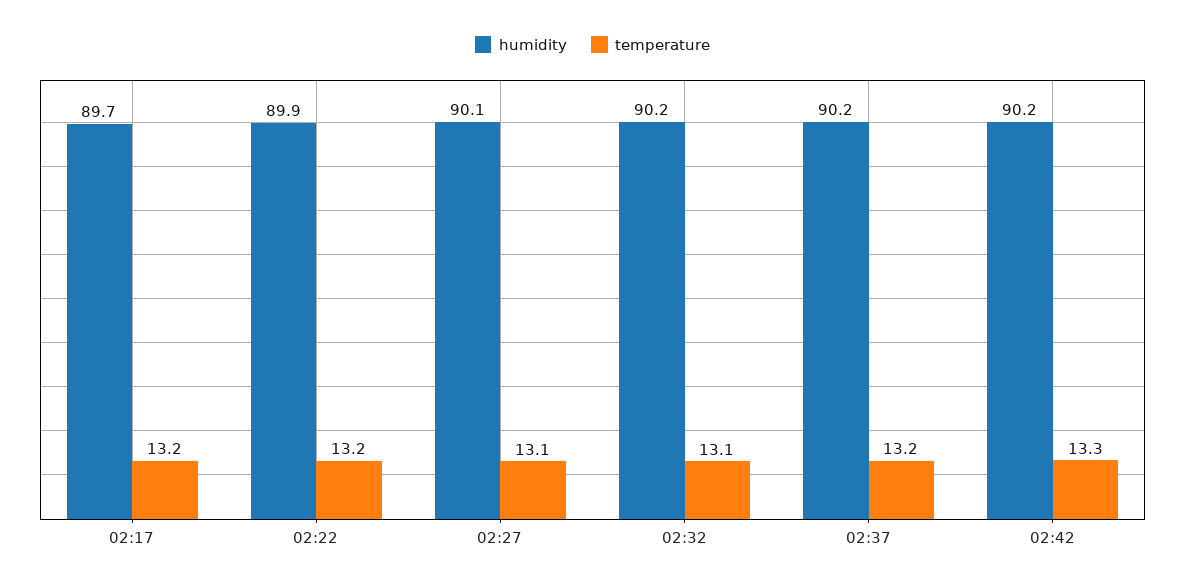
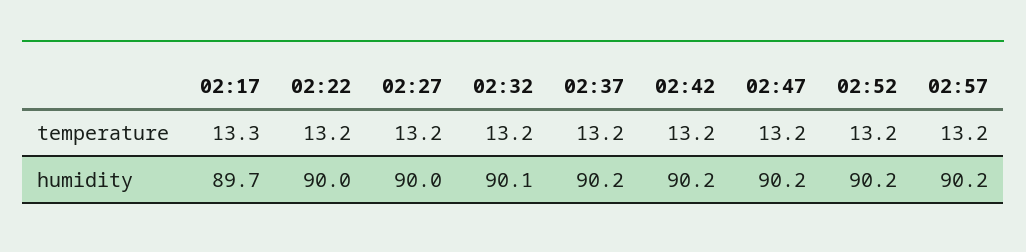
temperature, 02:17: 13.2 -> 13.3
humidity, 02:22: 89.9 -> 90
humidity, 02:27: 90.1 -> 90
temperature, 02:27: 13.1 -> 13.2
humidity, 02:32: 90.2 -> 90.1
temperature, 02:32: 13.1 -> 13.2
temperature, 02:42: 13.3 -> 13.2
temperature, 02:47: none -> 13.2
temperature, 02:52: none -> 13.2
temperature, 02:57: none -> 13.2
humidity, 02:47: none -> 90.2
humidity, 02:52: none -> 90.2
humidity, 02:57: none -> 90.2

